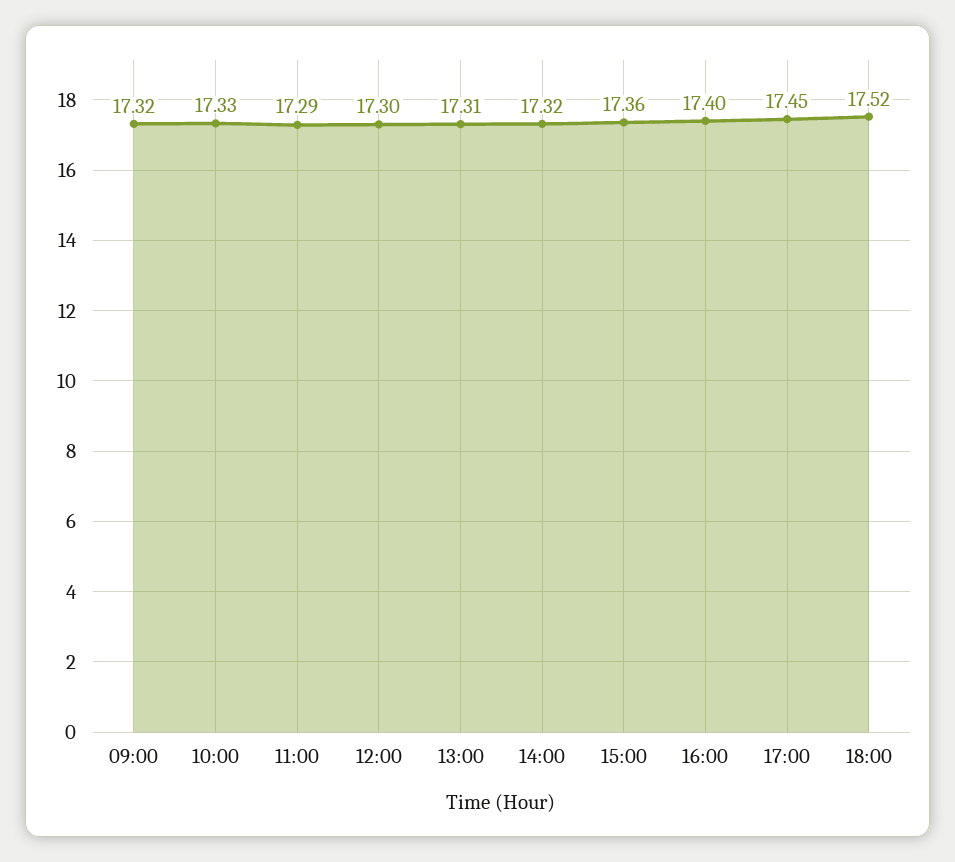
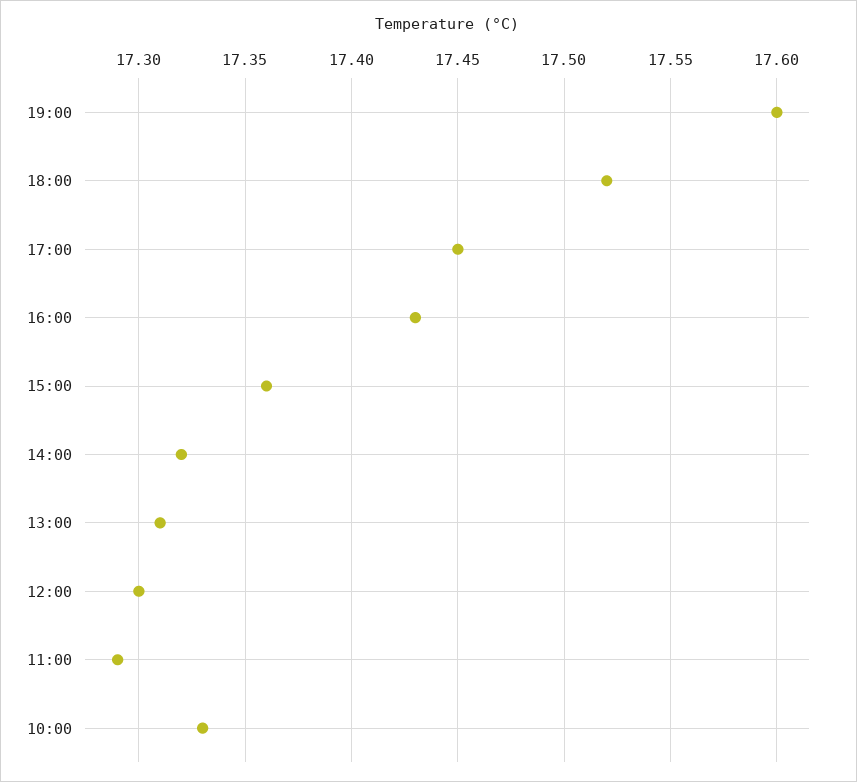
09:00: 17.32 -> none
16:00: 17.4 -> 17.43
19:00: none -> 17.6

